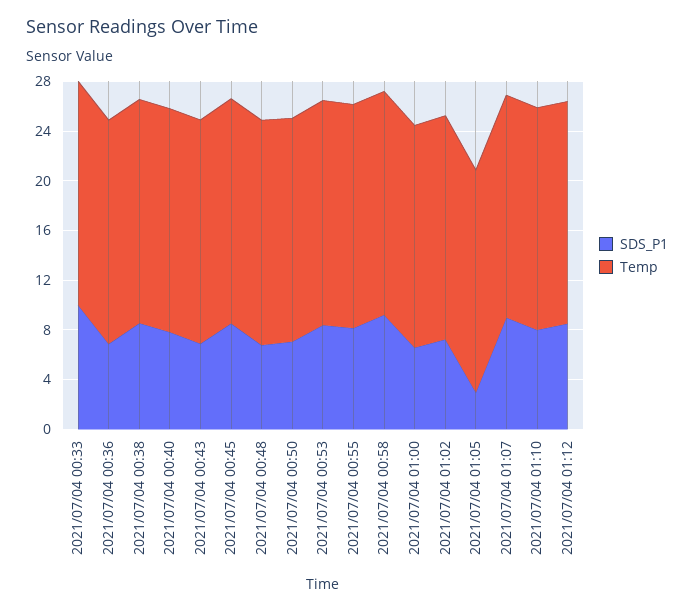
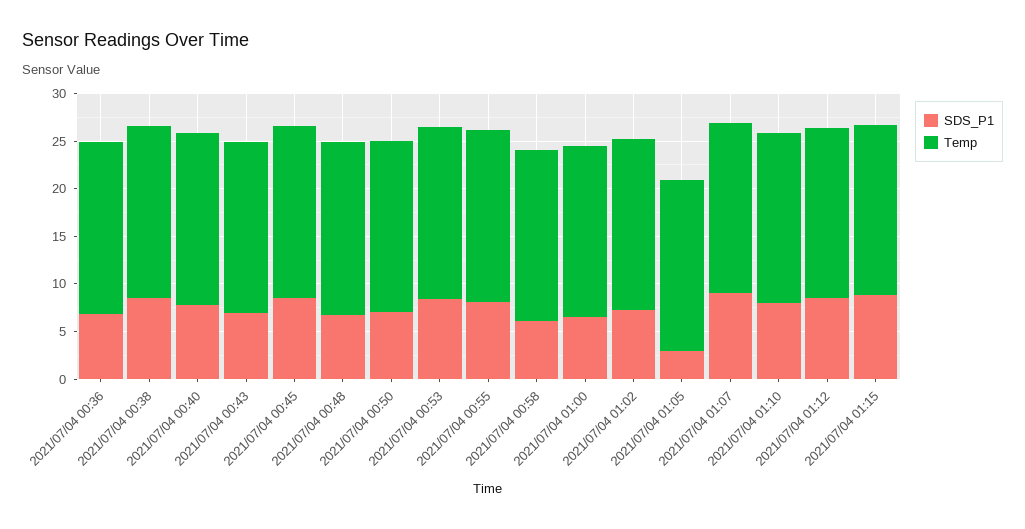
SDS_P1, 2021/07/04 00:33: 10 -> none
Temp, 2021/07/04 00:33: 18 -> none
SDS_P1, 2021/07/04 00:58: 9 -> 6
SDS_P1, 2021/07/04 01:15: none -> 9
Temp, 2021/07/04 01:15: none -> 18

